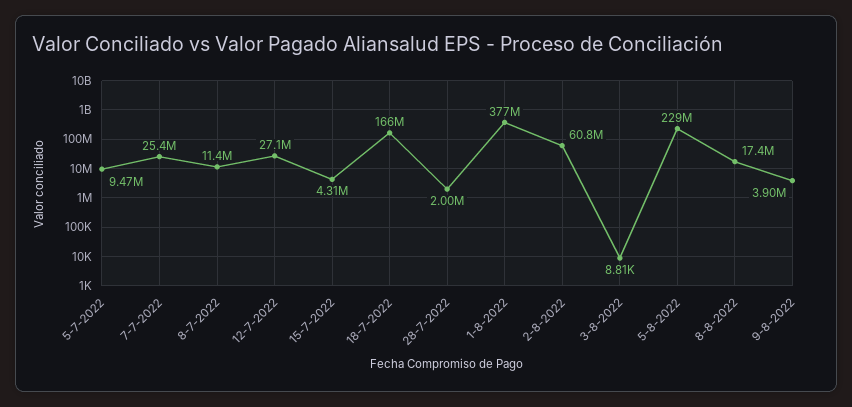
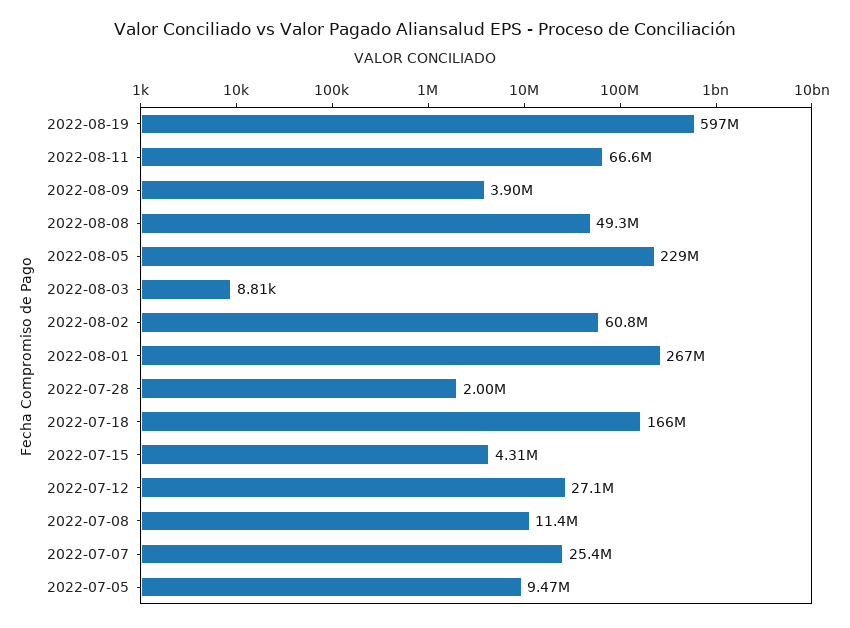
1-8-2022: 377000000 -> 267000000
8-8-2022: 17400000 -> 49300000
2022-08-19: none -> 597000000
2022-08-11: none -> 66600000

